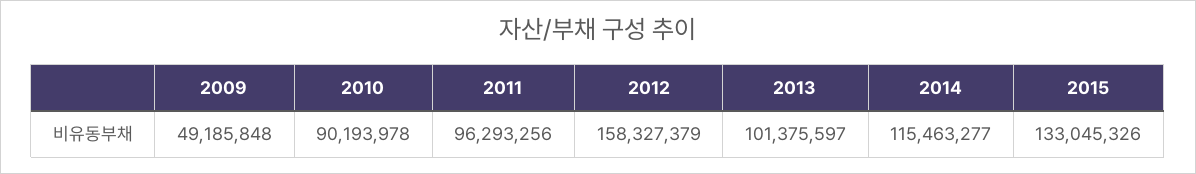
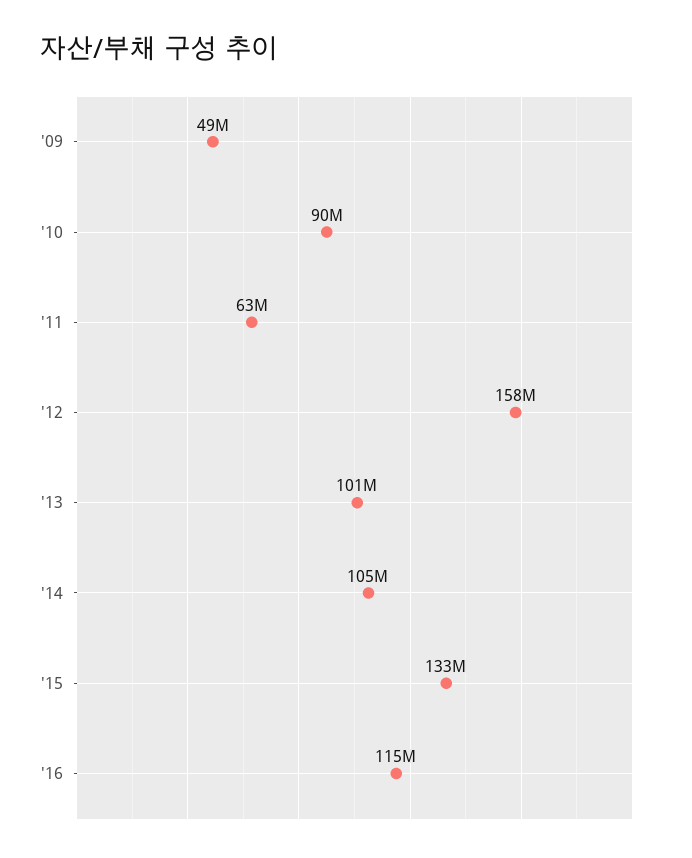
2011: 96293256 -> 63000000
2014: 115463277 -> 105000000
'16: none -> 115000000

